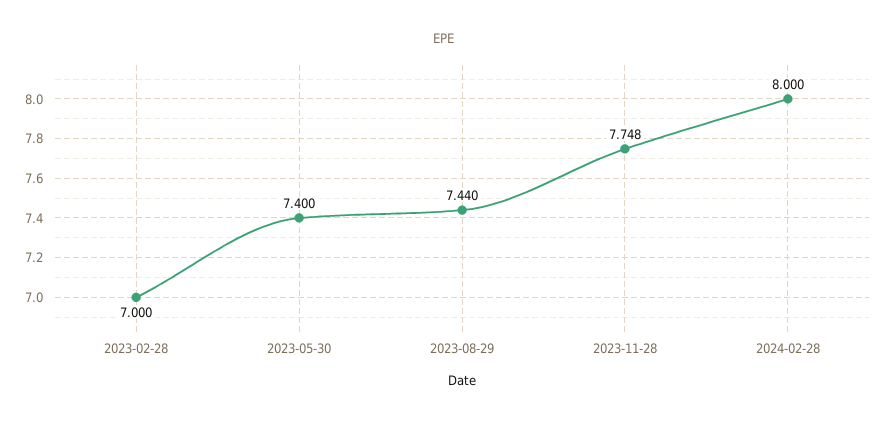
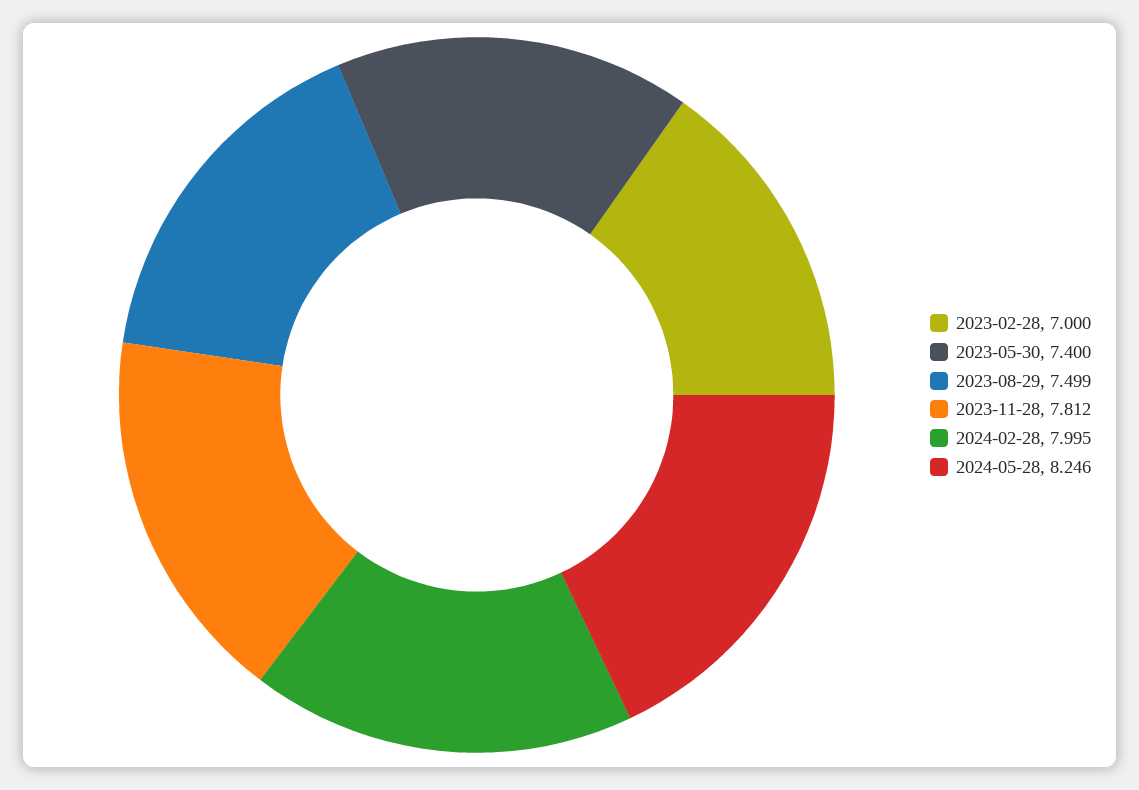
2023-08-29: 7.44 -> 7.499
2023-11-28: 7.748 -> 7.812
2024-02-28: 8 -> 7.995
2024-05-28: none -> 8.246

